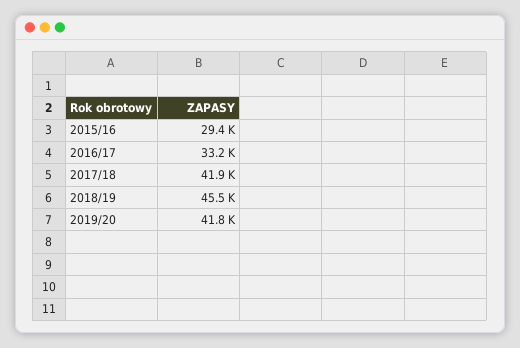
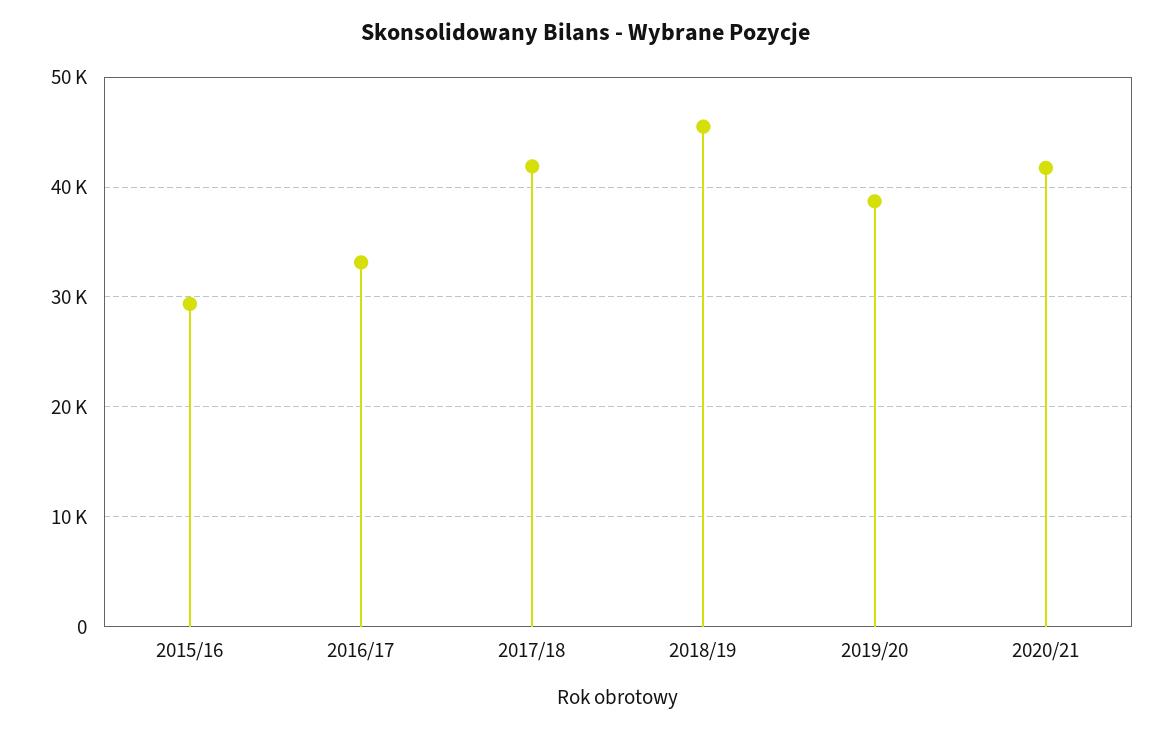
2019/20: 41800 -> 39000
2020/21: none -> 42000

